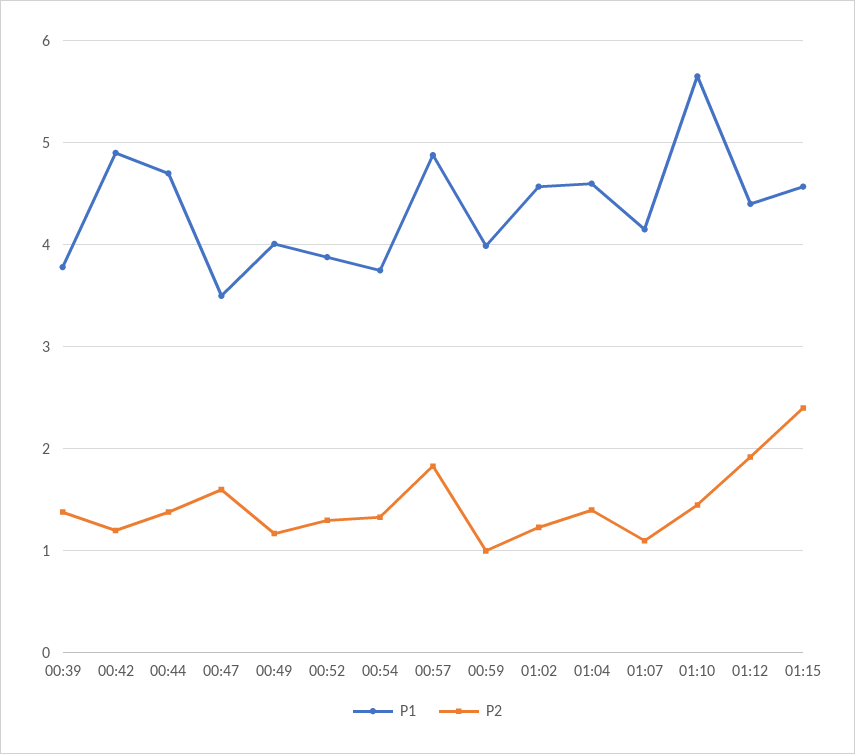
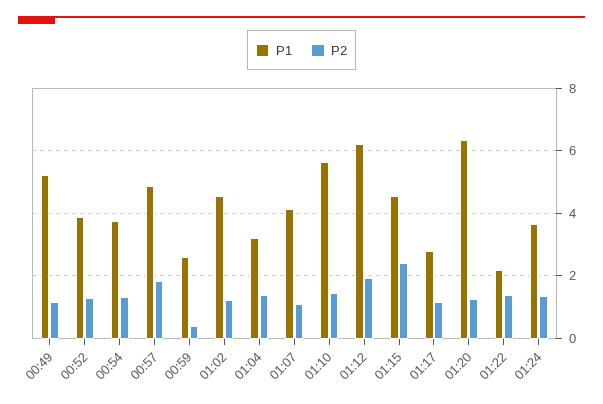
P1, 00:39: 3.8 -> none
P2, 00:39: 1.4 -> none
P1, 00:42: 4.9 -> none
P2, 00:42: 1.2 -> none
P1, 00:44: 4.7 -> none
P2, 00:44: 1.4 -> none
P1, 00:47: 3.5 -> none
P2, 00:47: 1.6 -> none
P1, 00:49: 4 -> 5.2
P1, 00:59: 4 -> 2.6
P2, 00:59: 1 -> 0.4
P1, 01:04: 4.6 -> 3.2
P1, 01:12: 4.4 -> 6.2
P1, 01:17: none -> 2.8
P2, 01:17: none -> 1.2
P1, 01:20: none -> 6.4
P2, 01:20: none -> 1.2
P1, 01:22: none -> 2.2
P2, 01:22: none -> 1.4
P1, 01:24: none -> 3.6
P2, 01:24: none -> 1.4

